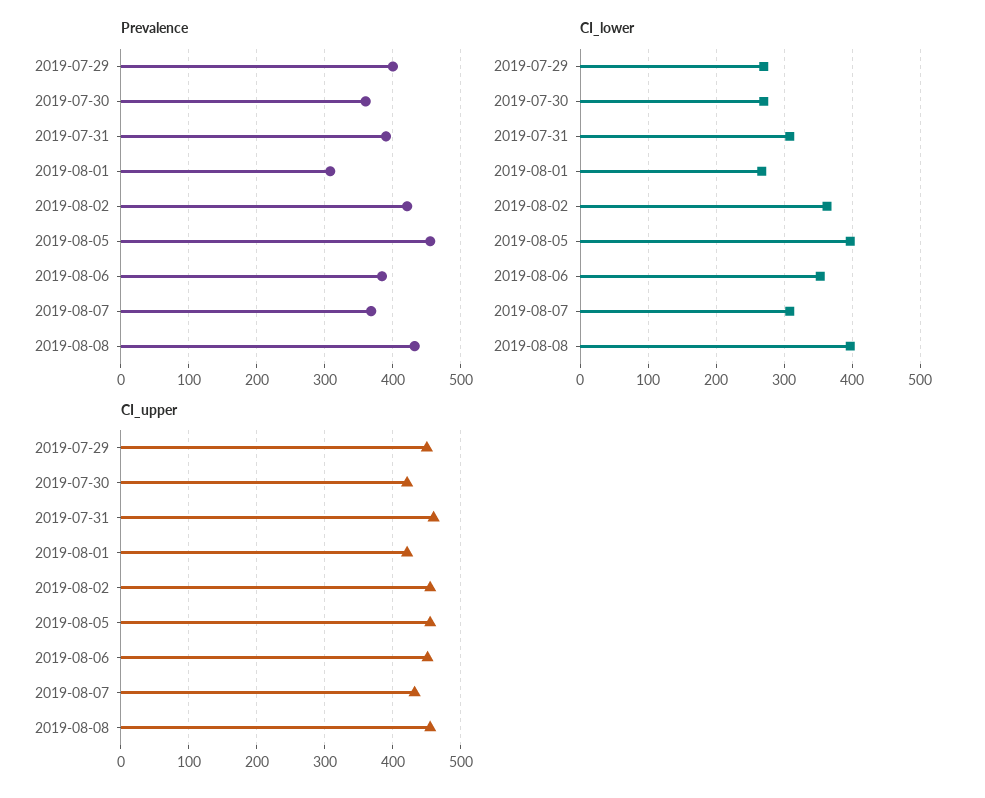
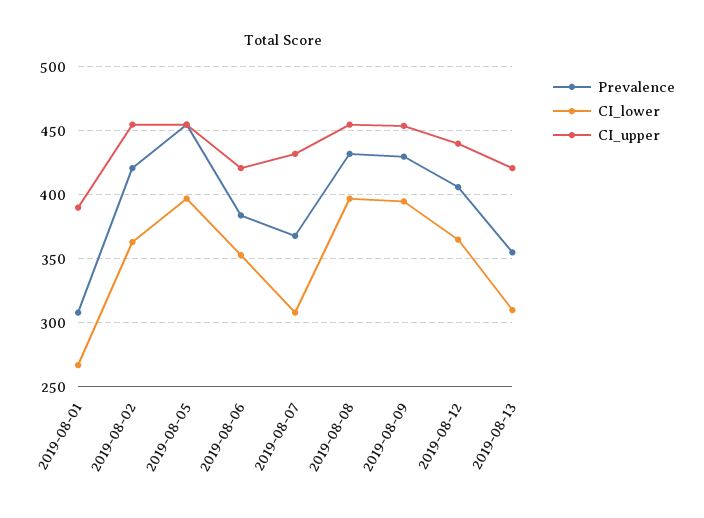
Prevalence, 2019-07-29: 400 -> none
Prevalence, 2019-07-30: 360 -> none
Prevalence, 2019-07-31: 390 -> none
CI_lower, 2019-07-29: 270 -> none
CI_lower, 2019-07-30: 270 -> none
CI_lower, 2019-07-31: 310 -> none
CI_upper, 2019-07-29: 450 -> none
CI_upper, 2019-07-30: 420 -> none
CI_upper, 2019-07-31: 460 -> none
CI_upper, 2019-08-01: 420 -> 390
CI_upper, 2019-08-06: 450 -> 420
Prevalence, 2019-08-09: none -> 430
CI_lower, 2019-08-09: none -> 395
CI_upper, 2019-08-09: none -> 455
Prevalence, 2019-08-12: none -> 405
CI_lower, 2019-08-12: none -> 365
CI_upper, 2019-08-12: none -> 440
Prevalence, 2019-08-13: none -> 355
CI_lower, 2019-08-13: none -> 310
CI_upper, 2019-08-13: none -> 420

